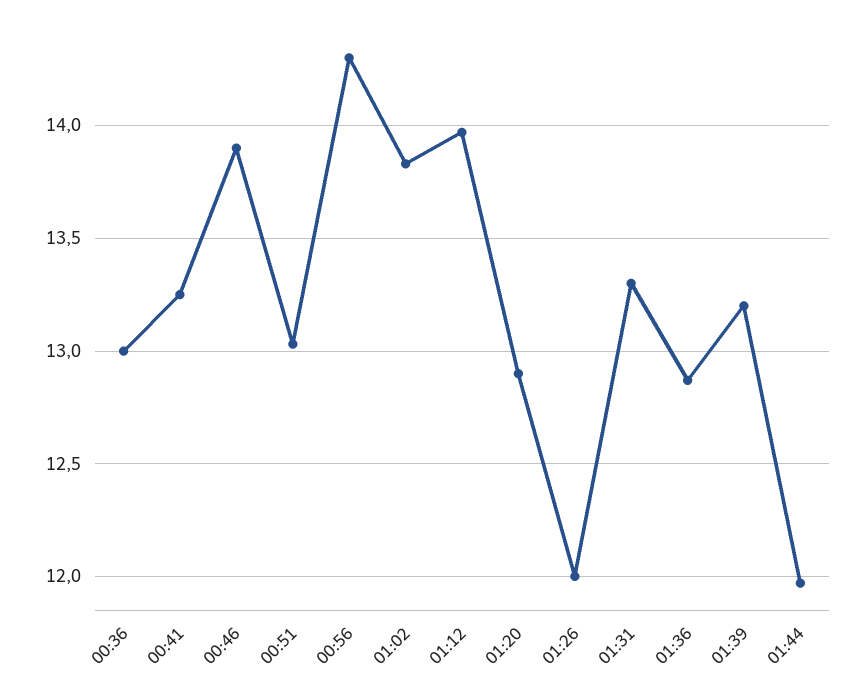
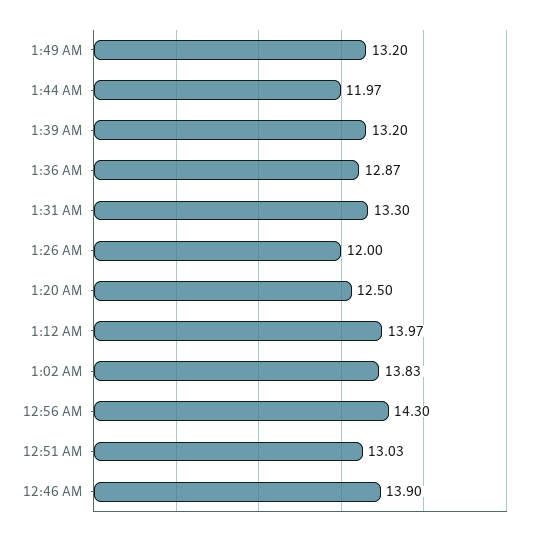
00:36: 13 -> none
00:41: 13.25 -> none
01:20: 12.9 -> 12.5
1:49 AM: none -> 13.2

